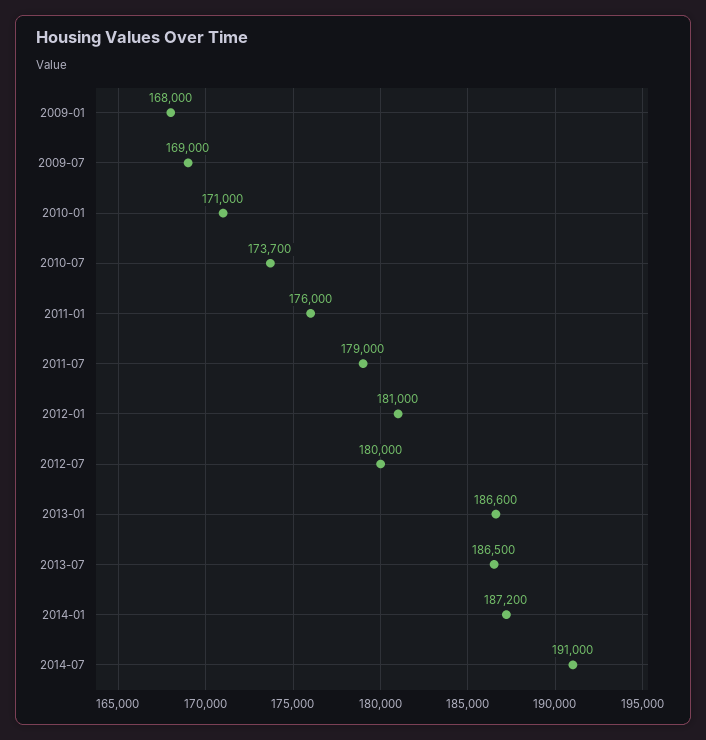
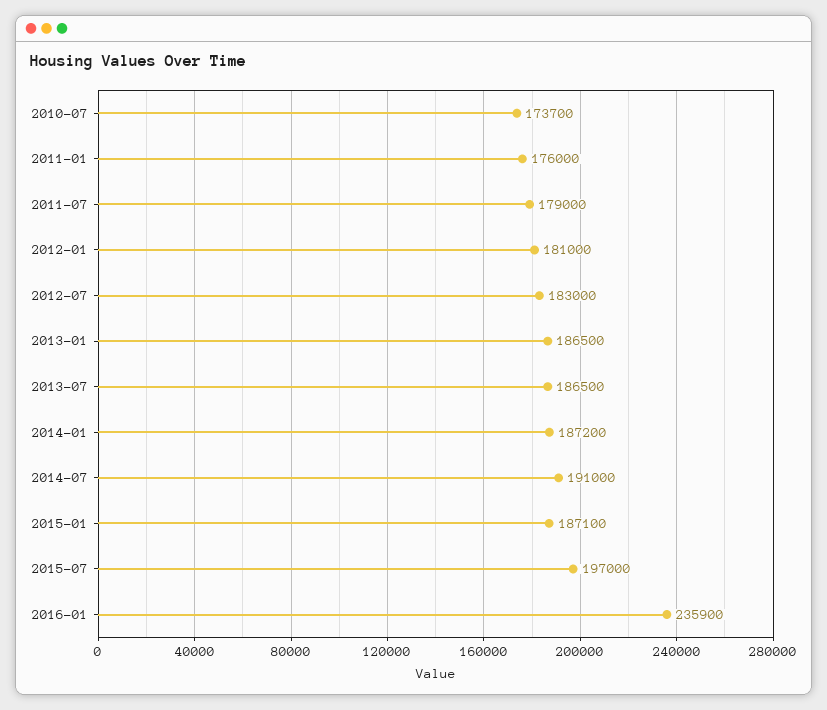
2009-01: 168000 -> none
2009-07: 169000 -> none
2010-01: 171000 -> none
2012-07: 180000 -> 183000
2013-01: 186600 -> 186500
2015-01: none -> 187100
2015-07: none -> 197000
2016-01: none -> 235900

